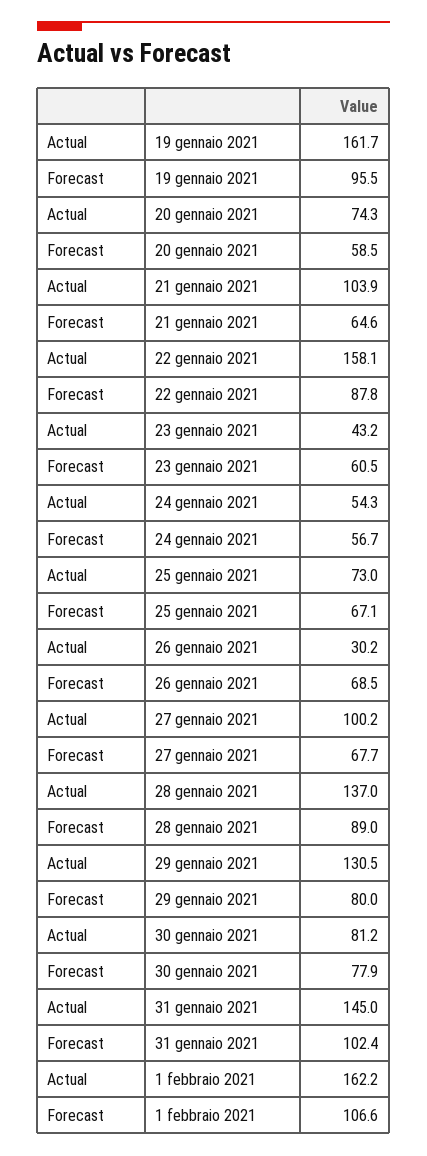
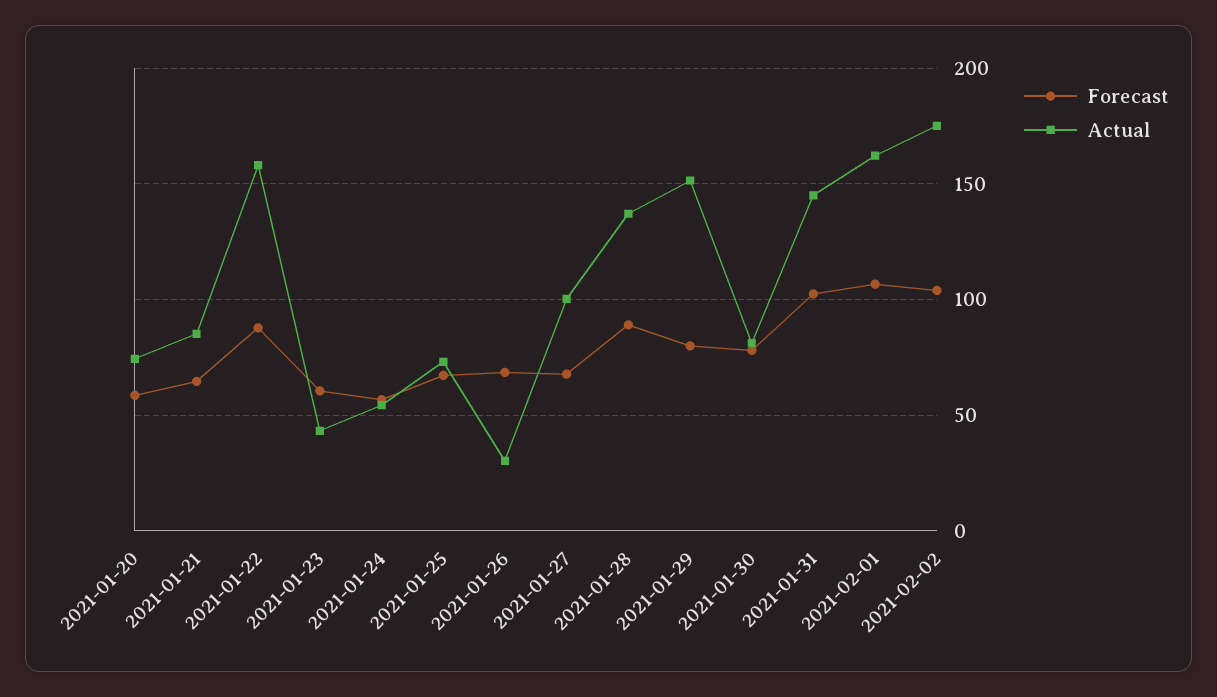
Actual, 19 gennaio 2021: 161.7 -> none
Forecast, 19 gennaio 2021: 95.5 -> none
Actual, 21 gennaio 2021: 103.9 -> 85
Actual, 29 gennaio 2021: 130.5 -> 150
Forecast, 2021-02-02: none -> 105
Actual, 2021-02-02: none -> 175

